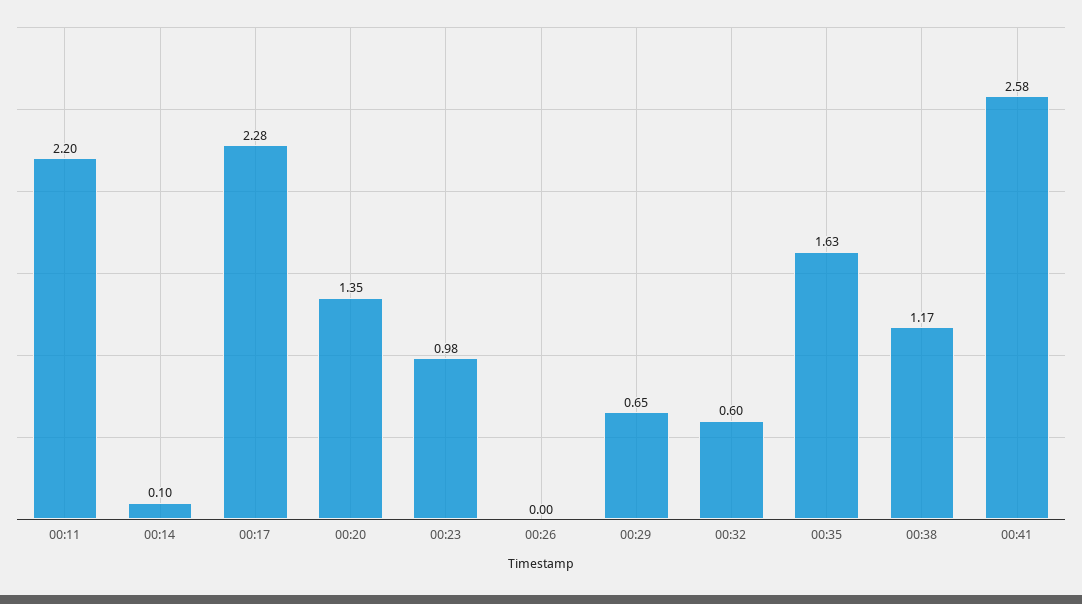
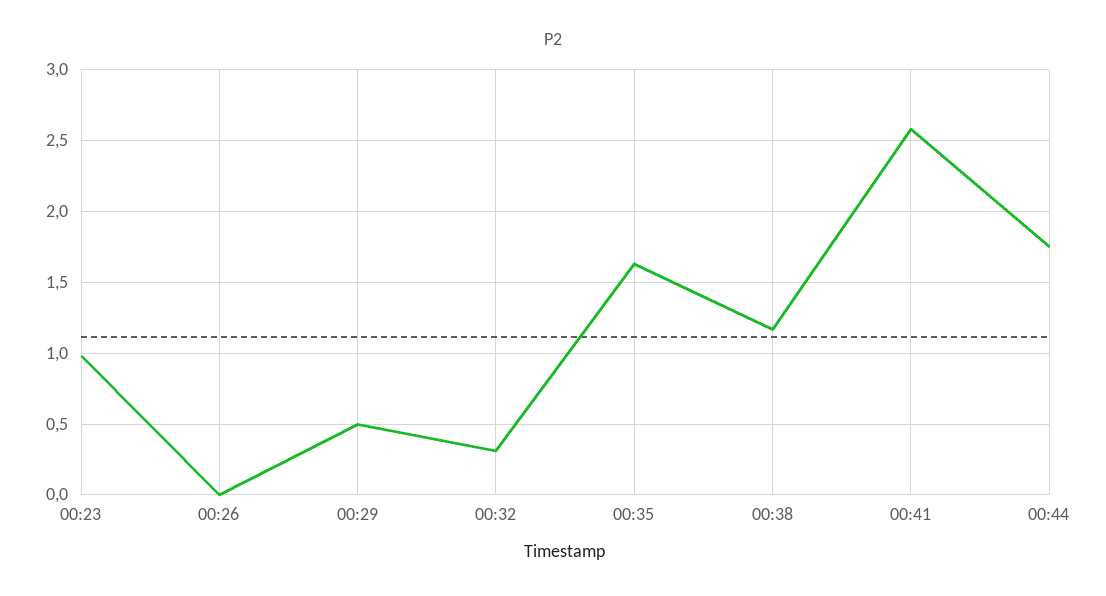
00:11: 2.2 -> none
00:14: 0.1 -> none
00:17: 2.28 -> none
00:20: 1.35 -> none
00:29: 0.65 -> 0.5
00:32: 0.6 -> 0.3
00:44: none -> 1.75

